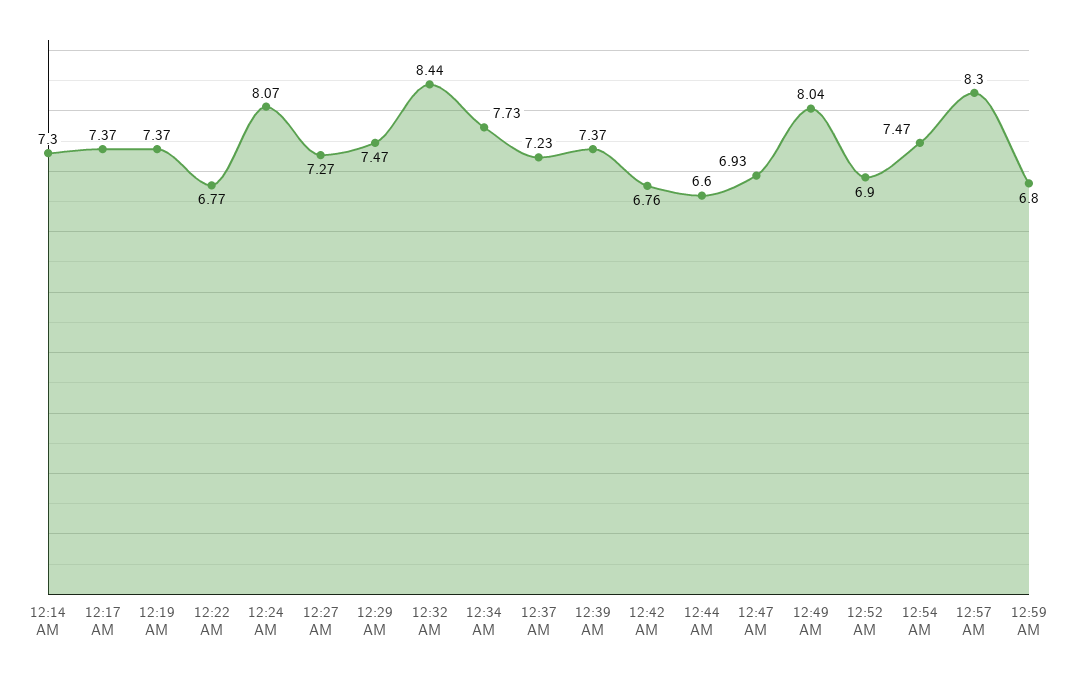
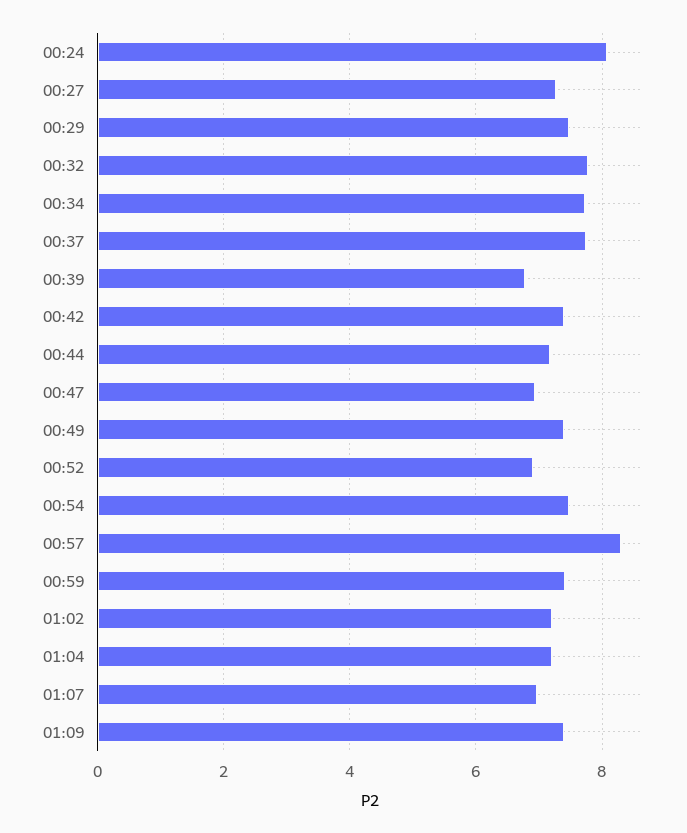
12:14 AM: 7.3 -> none
12:17 AM: 7.37 -> none
12:19 AM: 7.37 -> none
12:22 AM: 6.77 -> none
12:32 AM: 8.44 -> 7.8
12:37 AM: 7.23 -> 7.8
12:39 AM: 7.37 -> 6.8
12:42 AM: 6.76 -> 7.4
12:44 AM: 6.6 -> 7.2
12:49 AM: 8.04 -> 7.4
12:59 AM: 6.8 -> 7.4
01:02: none -> 7.2
01:04: none -> 7.2
01:07: none -> 7
01:09: none -> 7.4

